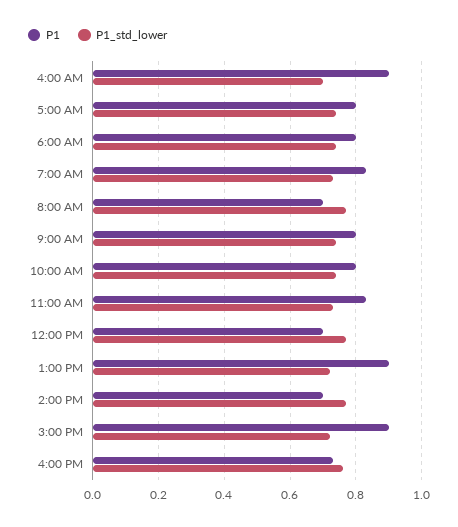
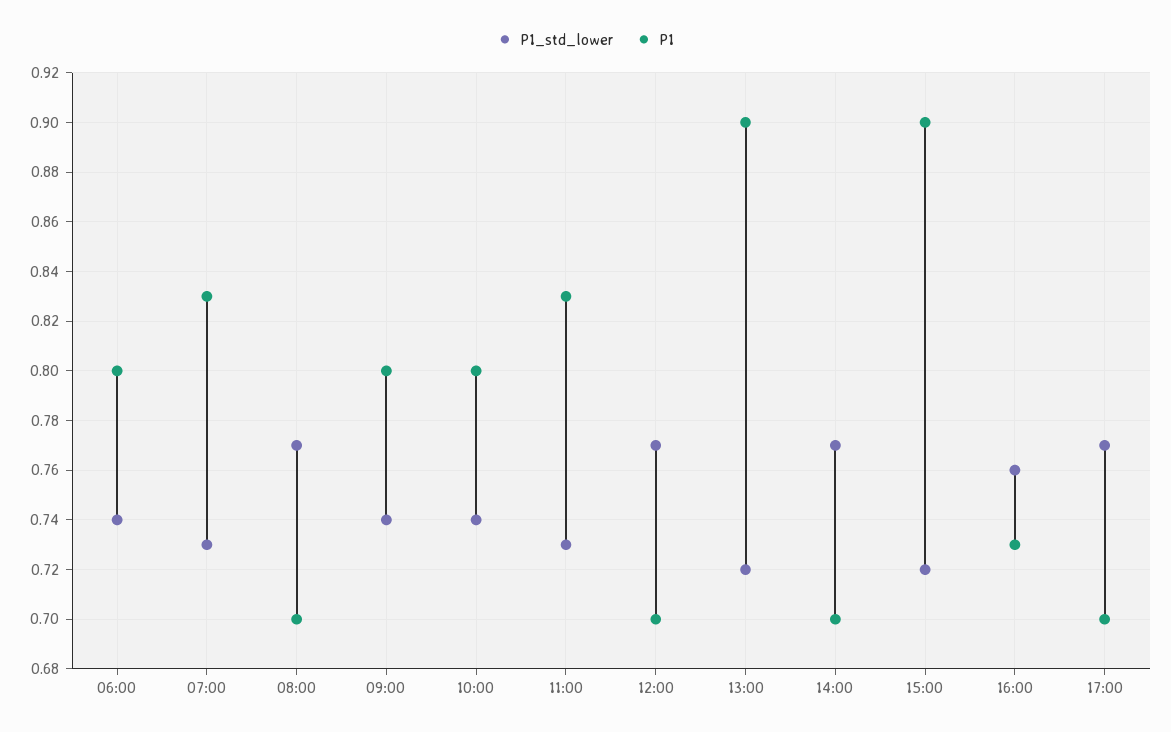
P1, 4:00 AM: 0.9 -> none
P1_std_lower, 4:00 AM: 0.7 -> none
P1, 5:00 AM: 0.8 -> none
P1_std_lower, 5:00 AM: 0.75 -> none
P1_std_lower, 17:00: none -> 0.77
P1, 17:00: none -> 0.7

